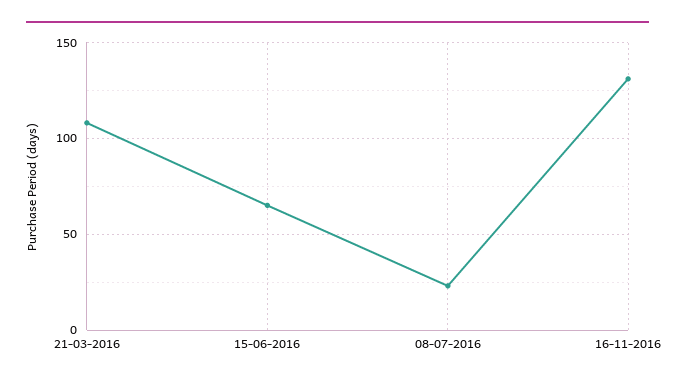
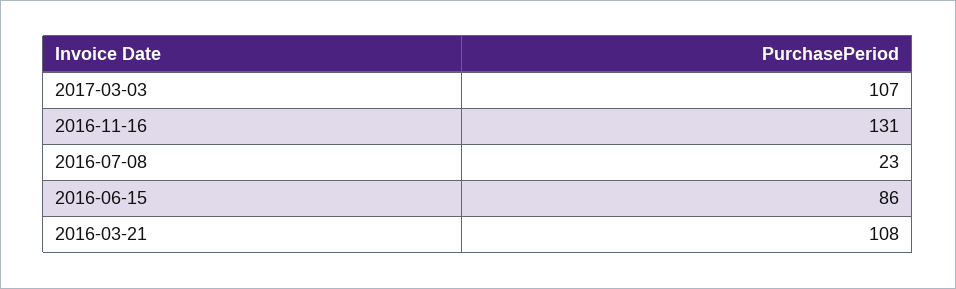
15-06-2016: 65 -> 86
2017-03-03: none -> 107

